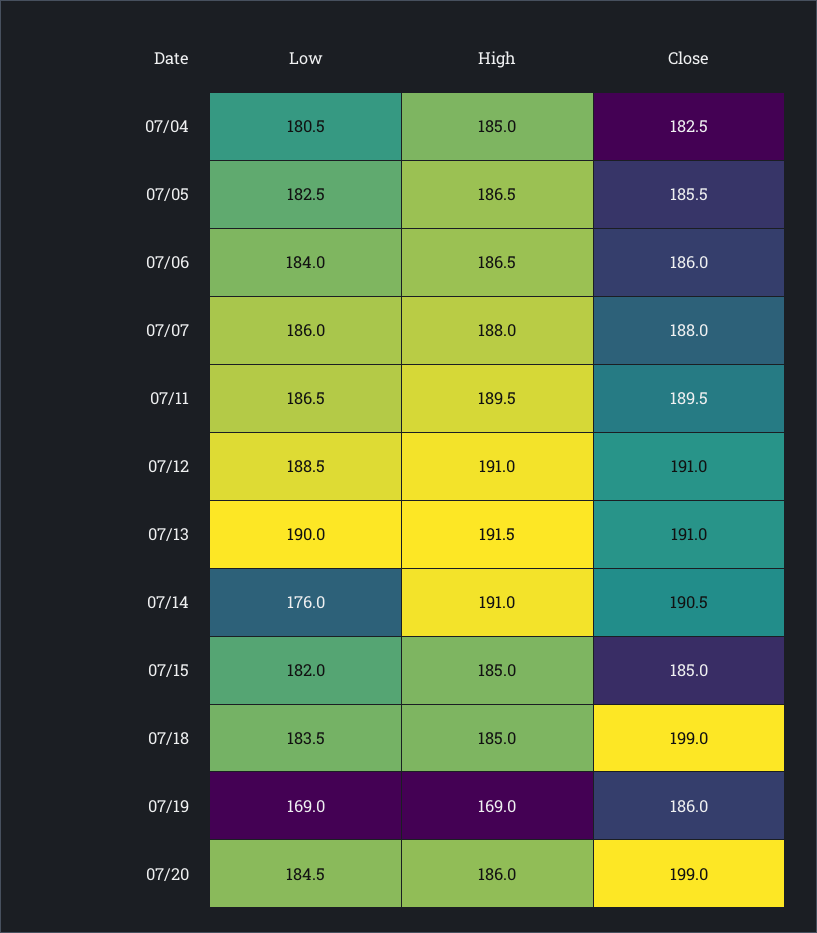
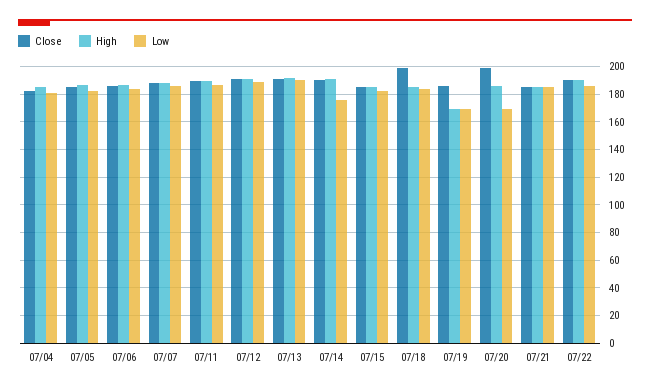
Low, 07/20: 184.5 -> 170
Close, 07/21: none -> 185
High, 07/21: none -> 185
Low, 07/21: none -> 185
Close, 07/22: none -> 190
High, 07/22: none -> 190
Low, 07/22: none -> 185

